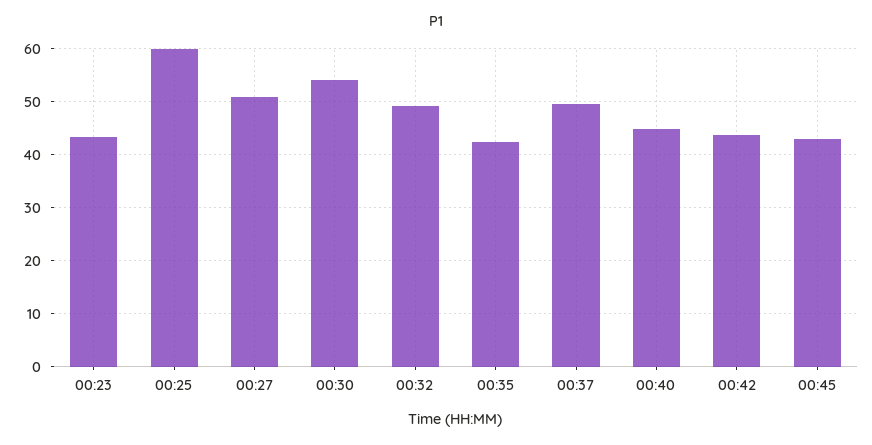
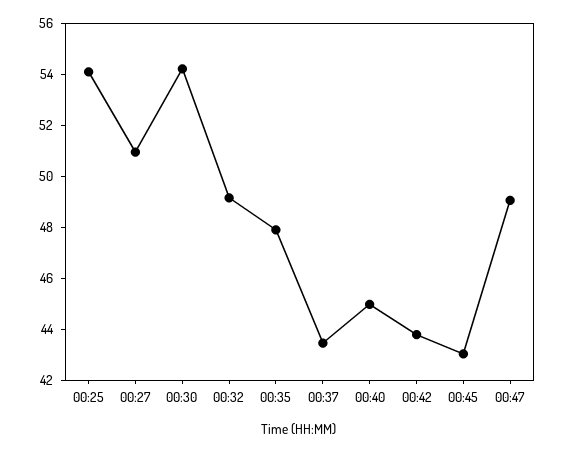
00:23: 44 -> none
00:25: 60 -> 54
00:35: 42 -> 48
00:37: 50 -> 43.5
00:47: none -> 49

